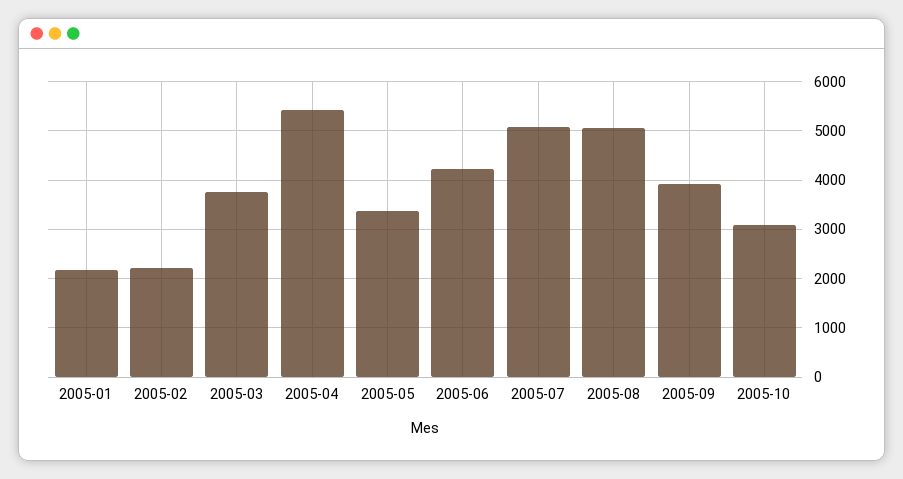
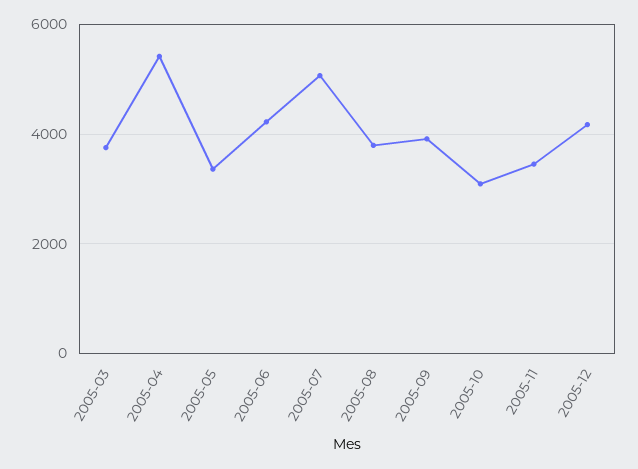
2005-01: 2200 -> none
2005-02: 2200 -> none
2005-08: 5000 -> 3800
2005-11: none -> 3400
2005-12: none -> 4200

